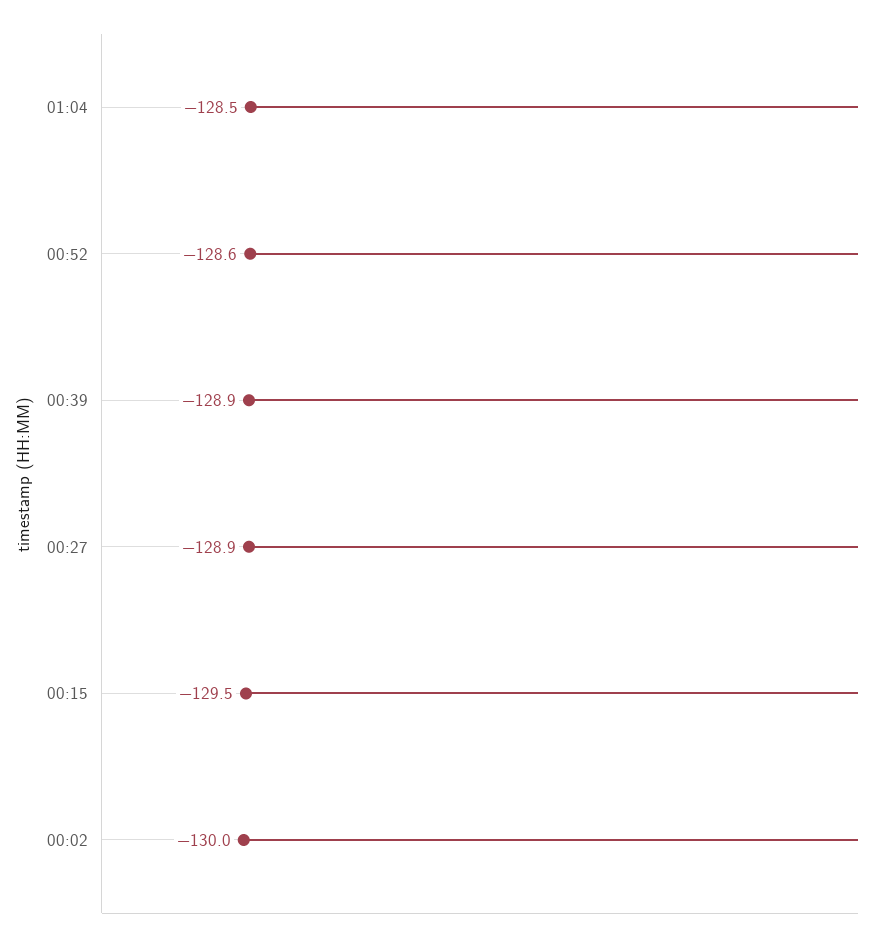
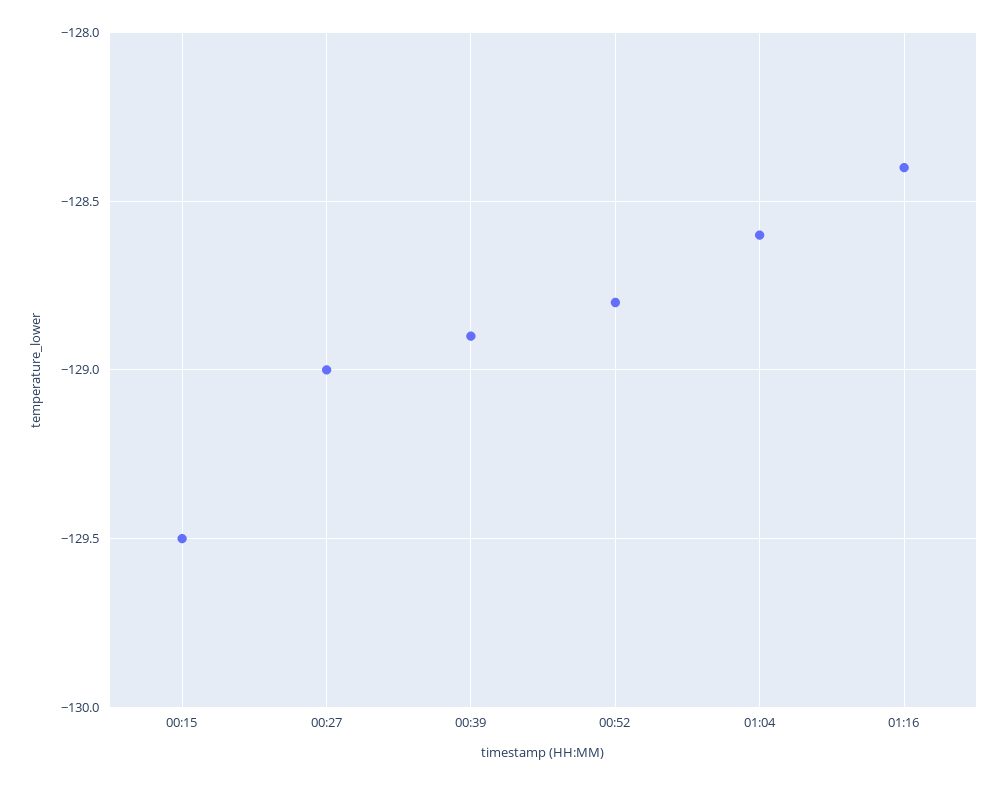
01:04: -128.5 -> -128.6
00:52: -128.6 -> -128.8
00:27: -128.9 -> -129
00:02: -130 -> none
01:16: none -> -128.4

